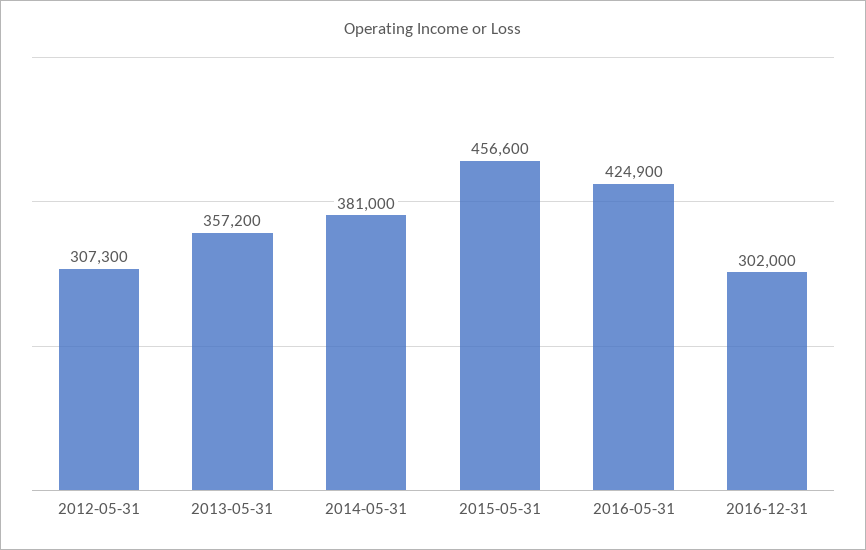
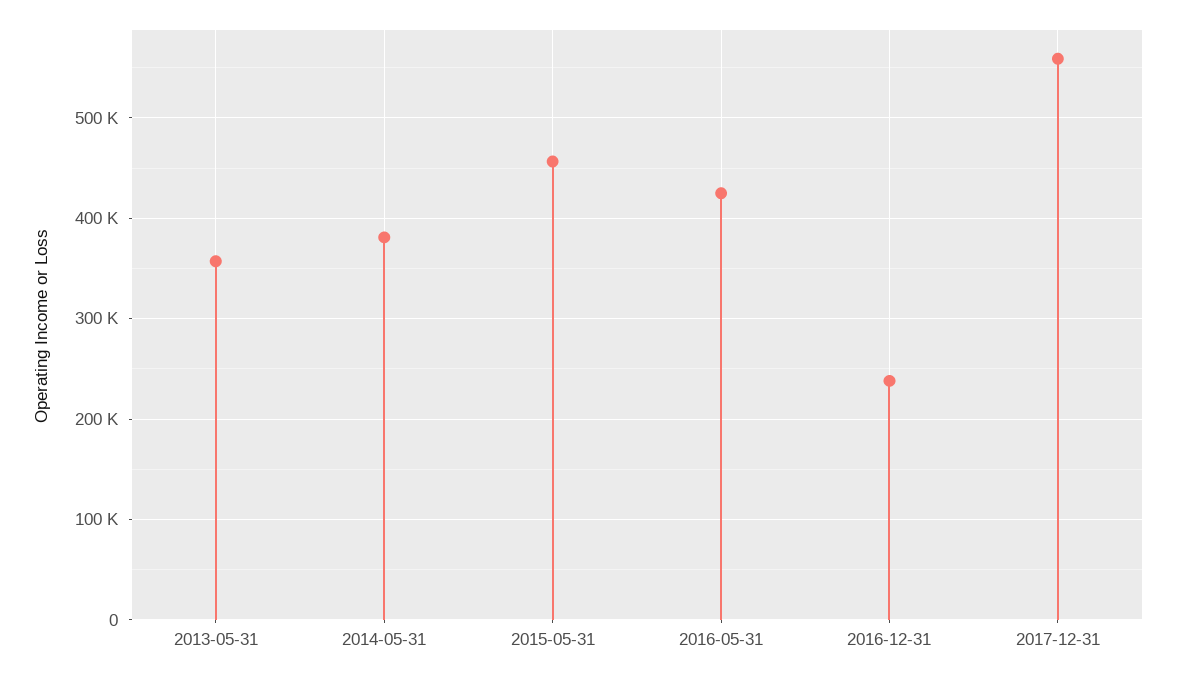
2012-05-31: 307300 -> none
2016-12-31: 302000 -> 240000
2017-12-31: none -> 560000

